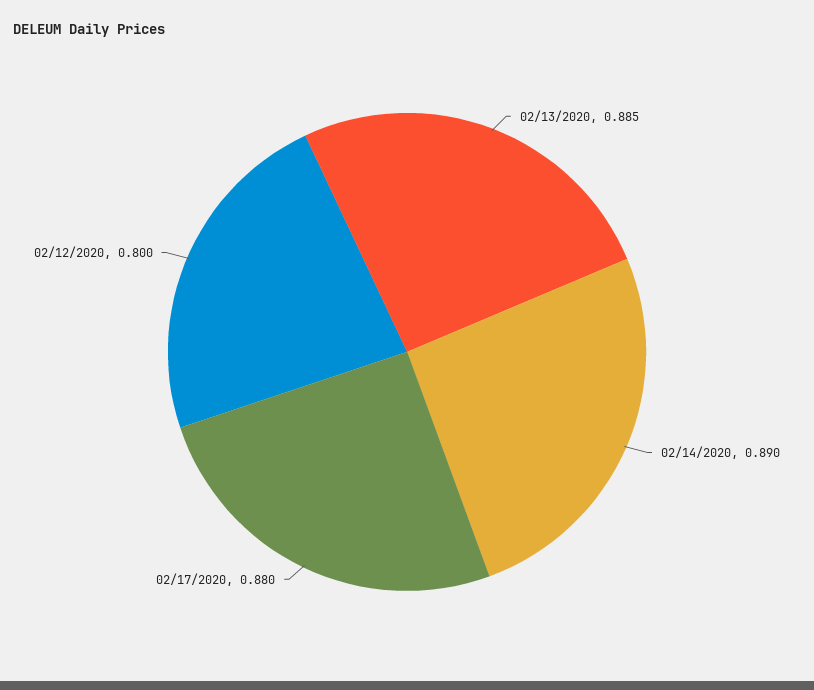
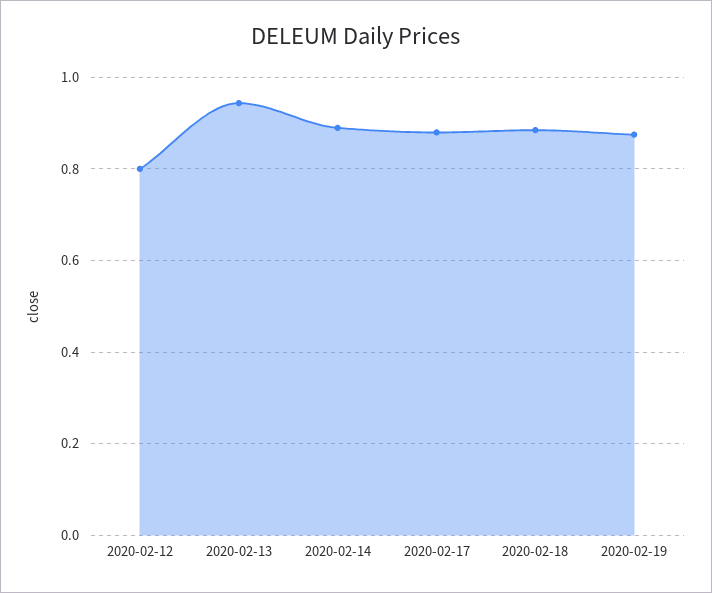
02/13/2020: 0.885 -> 0.94
2020-02-18: none -> 0.88
2020-02-19: none -> 0.88

